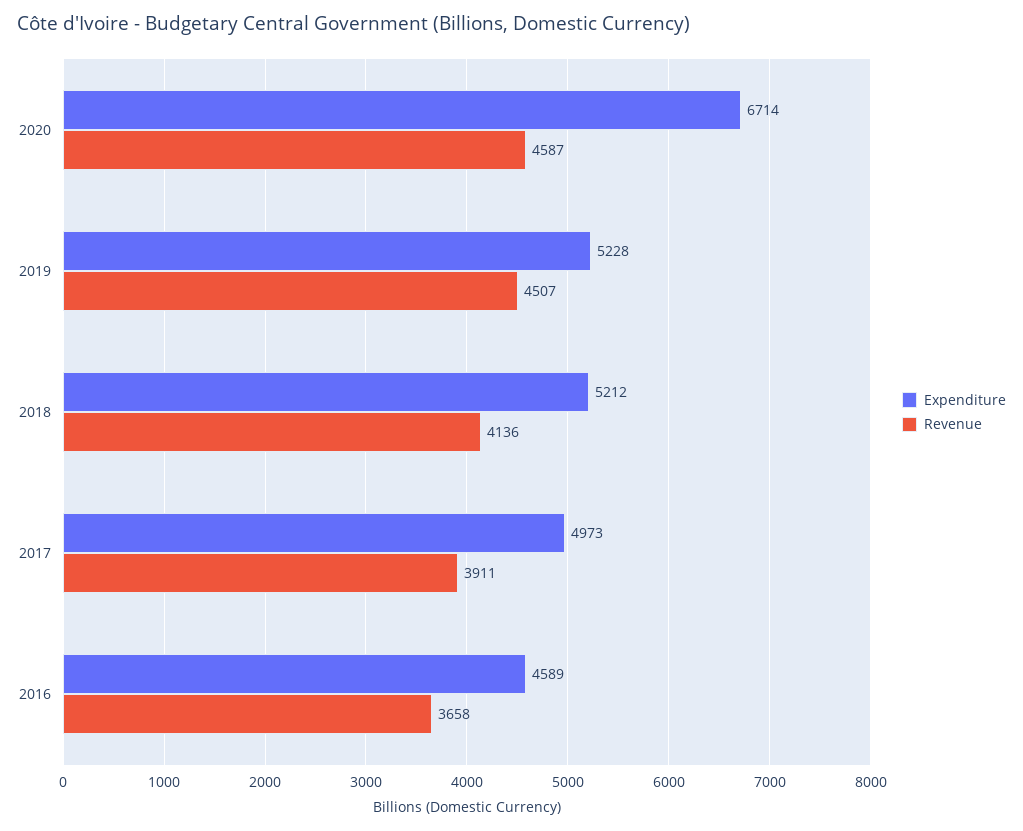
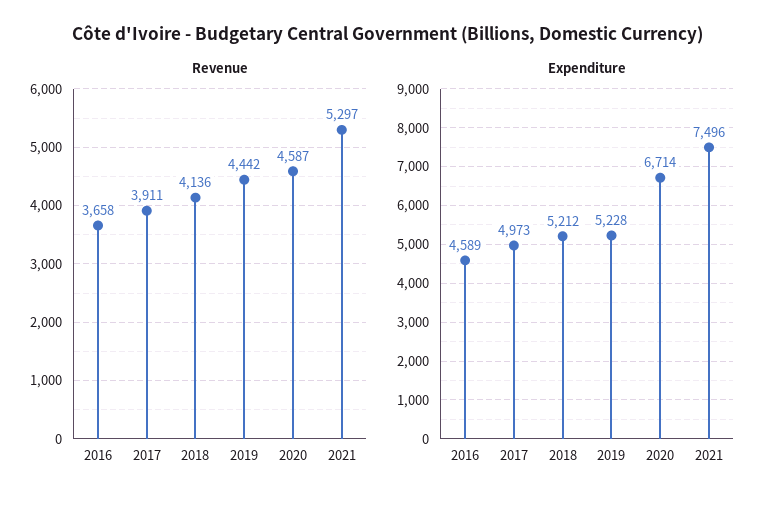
Revenue, 2019: 4507 -> 4442
Revenue, 2021: none -> 5297
Expenditure, 2021: none -> 7496

